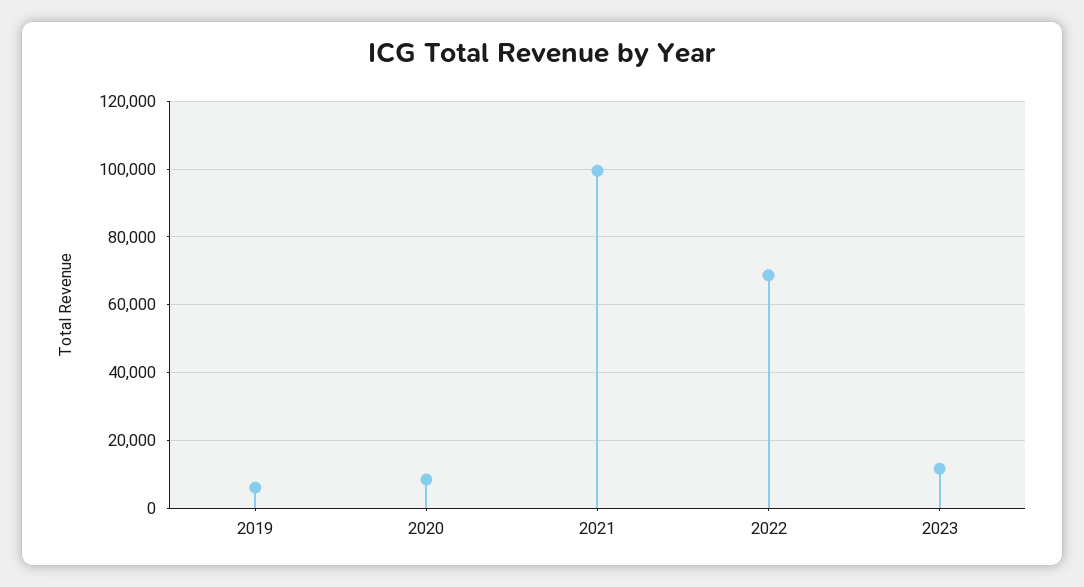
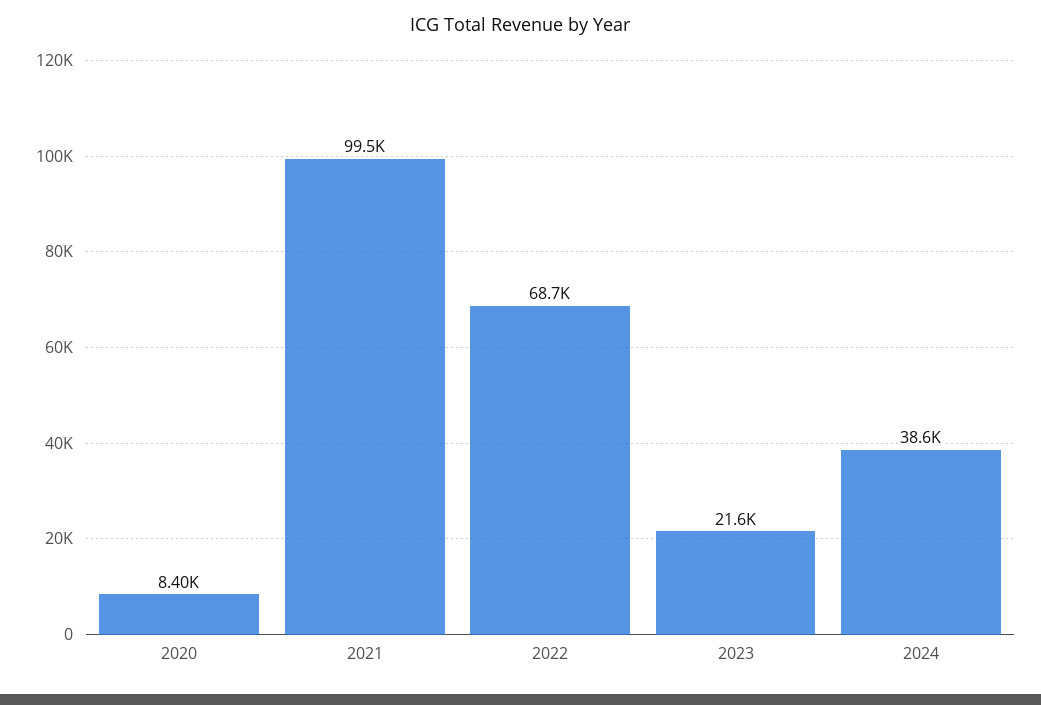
2019: 6000 -> none
2023: 12000 -> 21600
2024: none -> 38600

